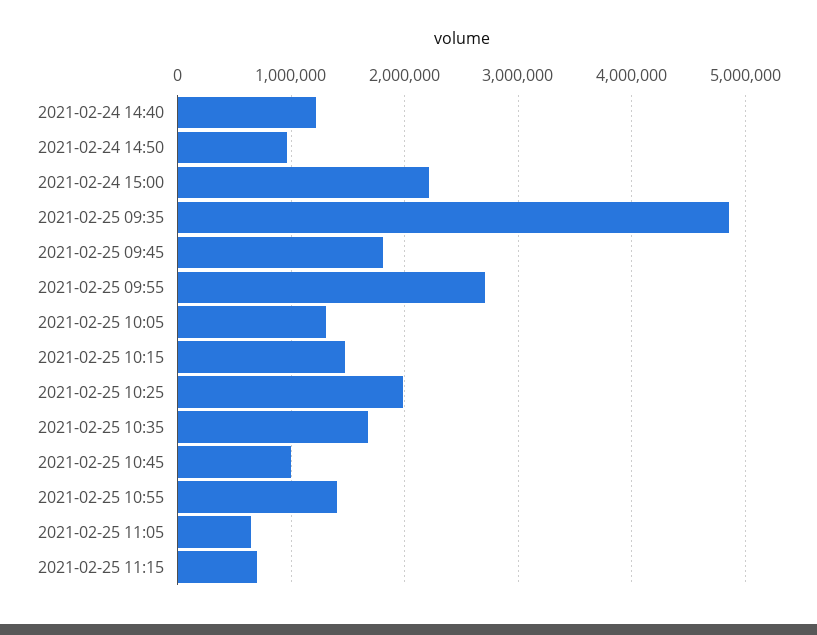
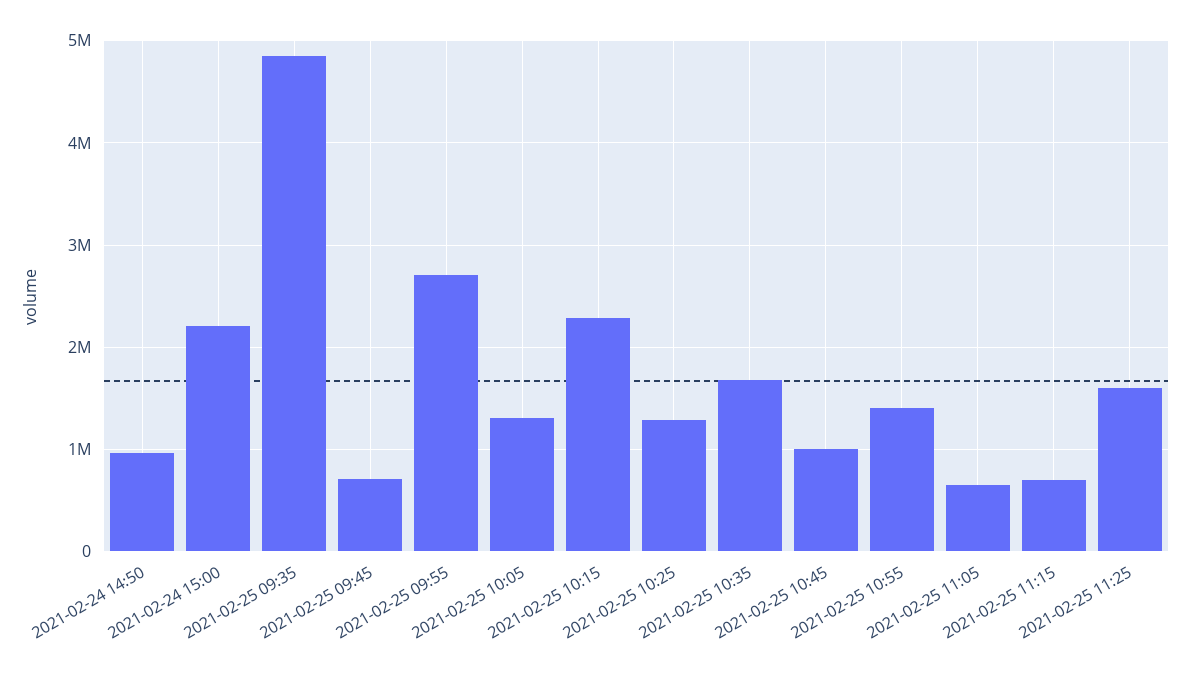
2021-02-24 14:40: 1200000 -> none
2021-02-25 09:45: 1800000 -> 700000
2021-02-25 10:15: 1500000 -> 2300000
2021-02-25 10:25: 2000000 -> 1300000
2021-02-25 11:25: none -> 1600000

